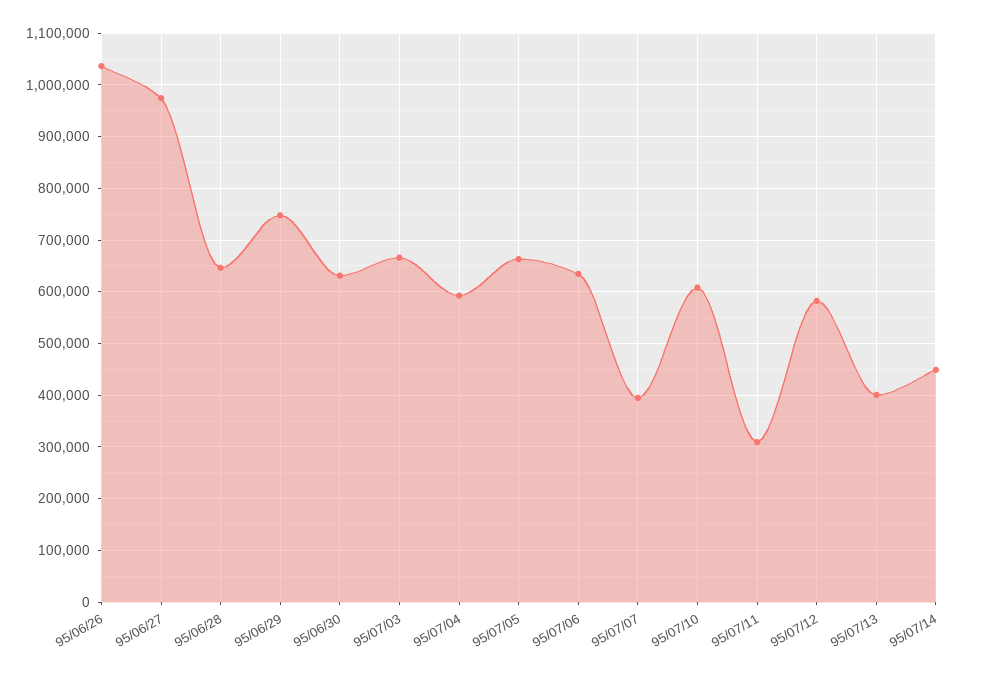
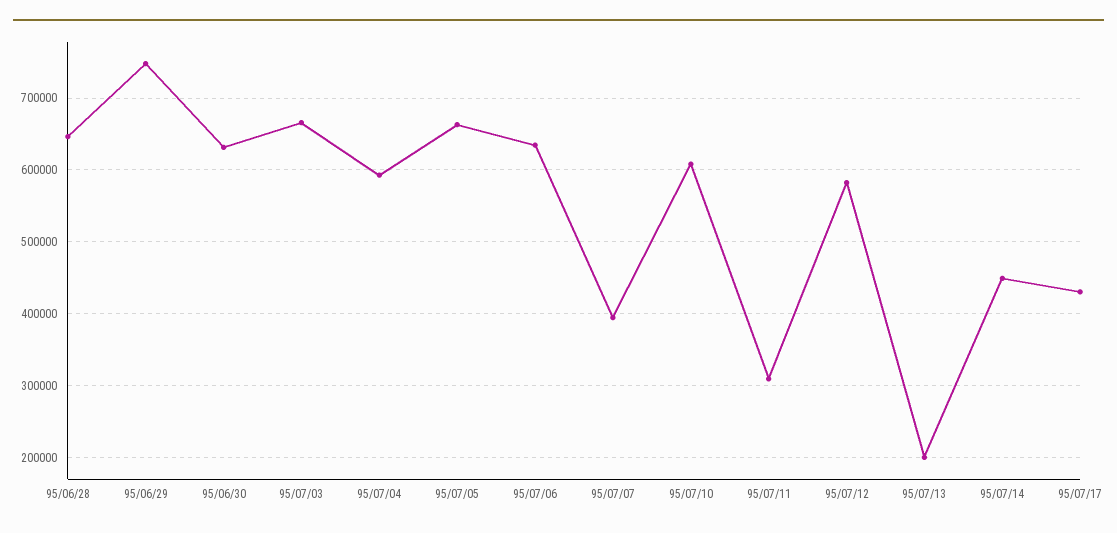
95/06/26: 1040000 -> none
95/06/27: 980000 -> none
95/07/13: 400000 -> 200000
95/07/17: none -> 430000

